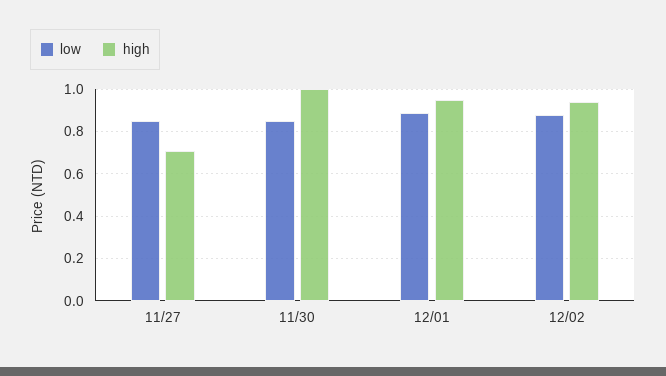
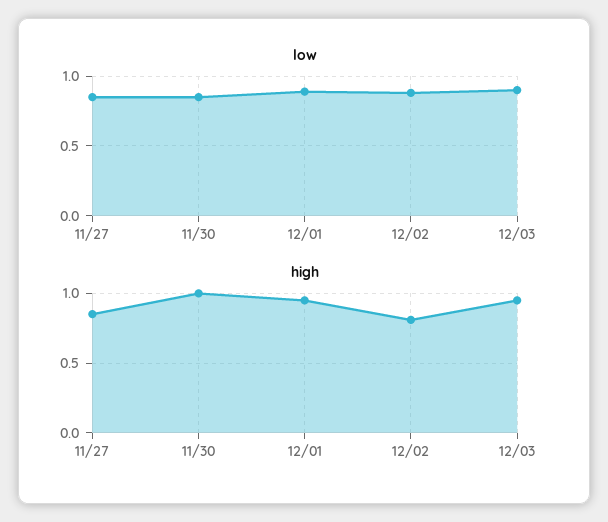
high, 11/27: 0.7 -> 0.85
high, 12/02: 0.95 -> 0.8
low, 12/03: none -> 0.9
high, 12/03: none -> 0.95

